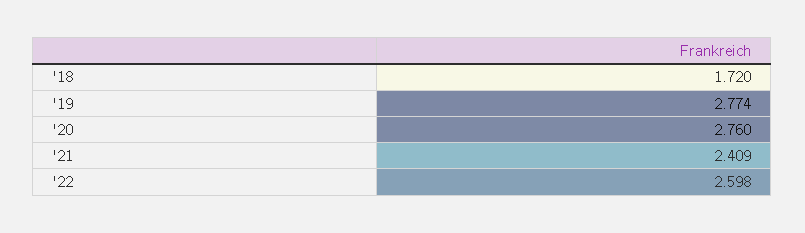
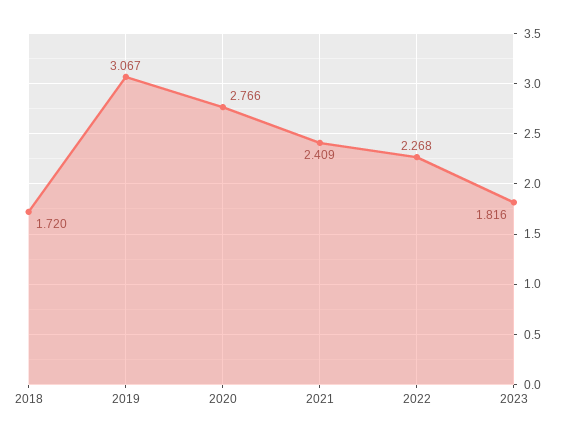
'19: 2.774 -> 3.067
'20: 2.76 -> 2.766
'22: 2.598 -> 2.268
2023: none -> 1.816

